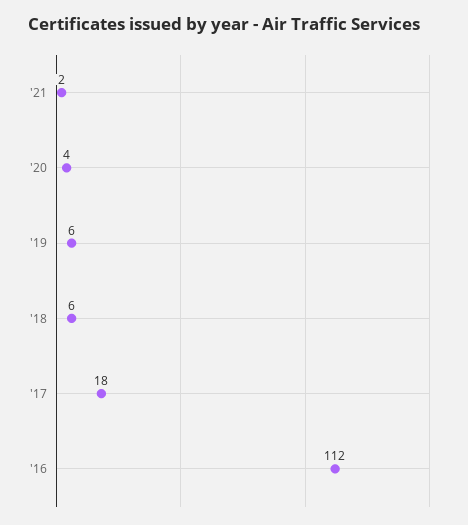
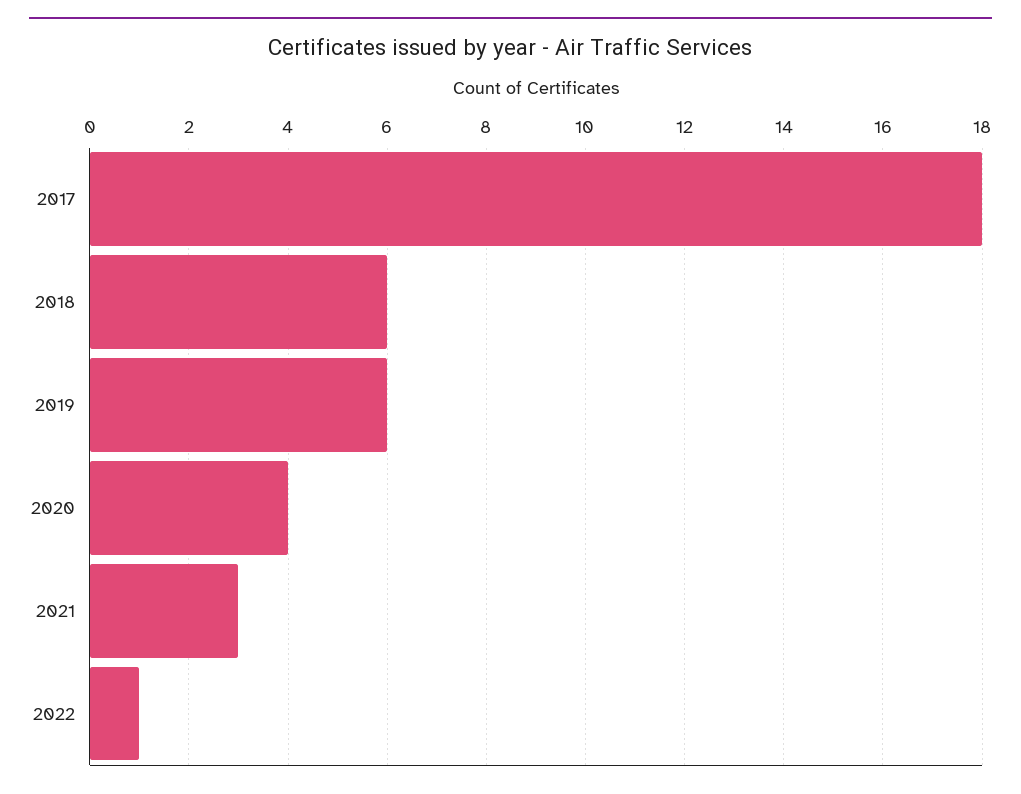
'21: 2 -> 3
'16: 112 -> none
2022: none -> 1

